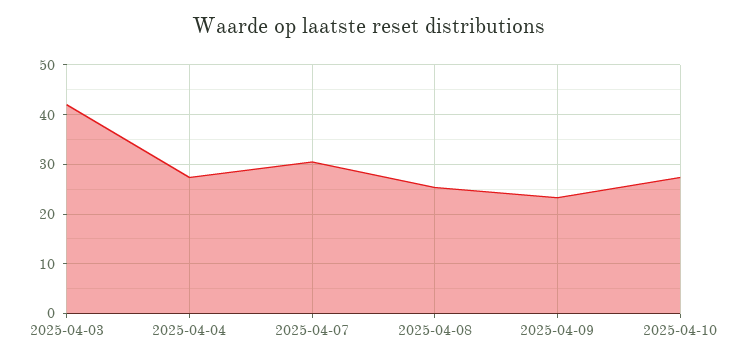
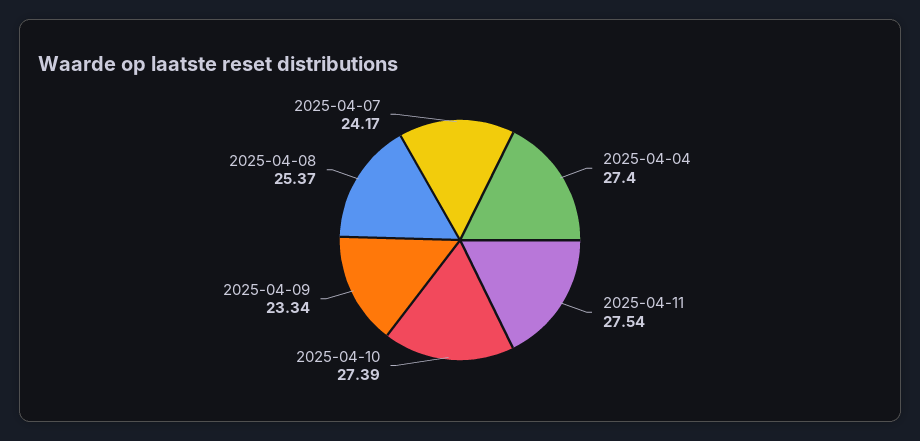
2025-04-03: 42 -> none
2025-04-07: 30 -> 24.17
2025-04-11: none -> 27.54

